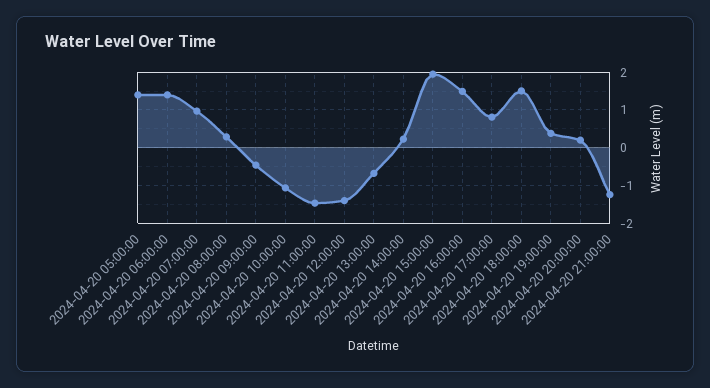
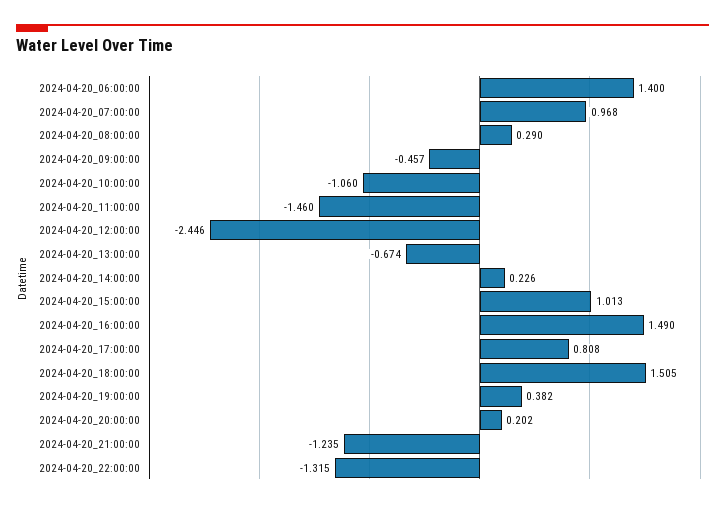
2024-04-20 05:00:00: 1.4 -> none
2024-04-20 12:00:00: -1.4 -> -2.446
2024-04-20 15:00:00: 2 -> 1.013
2024-04-20_22:00:00: none -> -1.315

